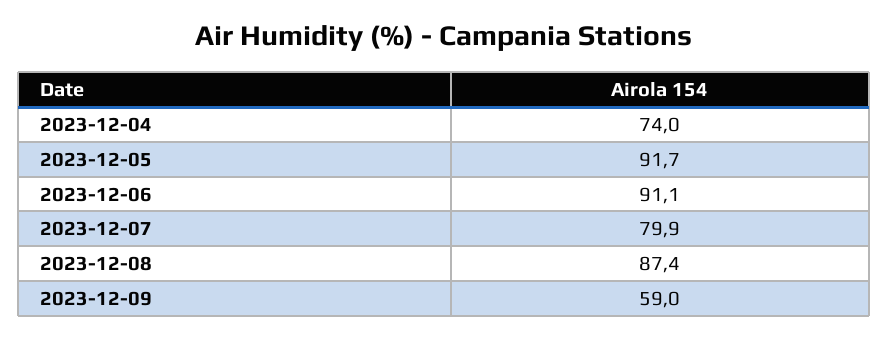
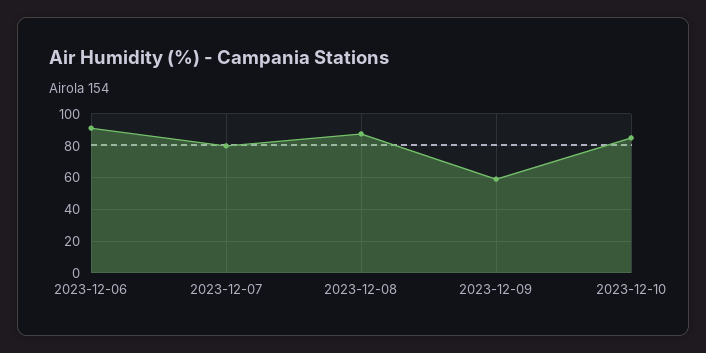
2023-12-04: 74 -> none
2023-12-05: 91.7 -> none
2023-12-10: none -> 85

